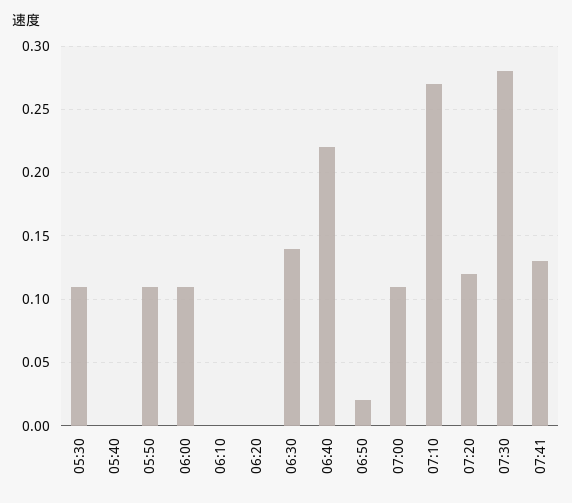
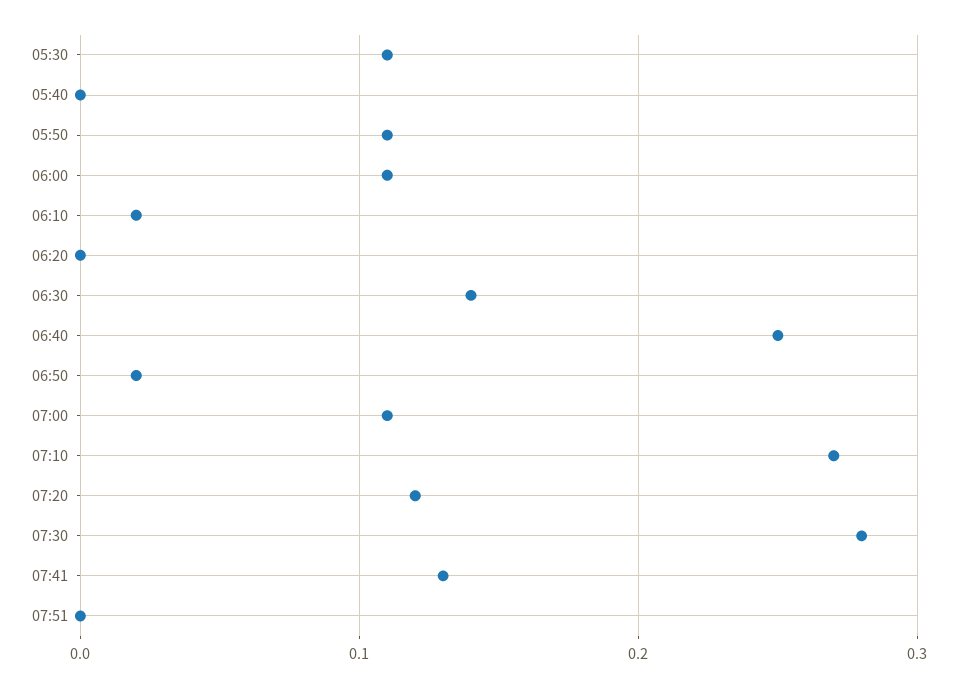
06:10: 0 -> 0.02
06:40: 0.22 -> 0.25
07:51: none -> 0

